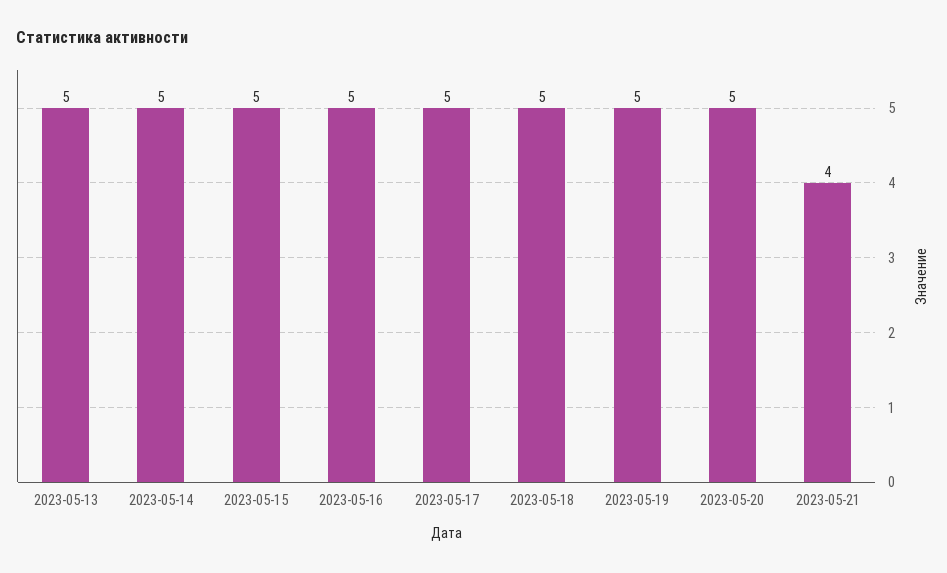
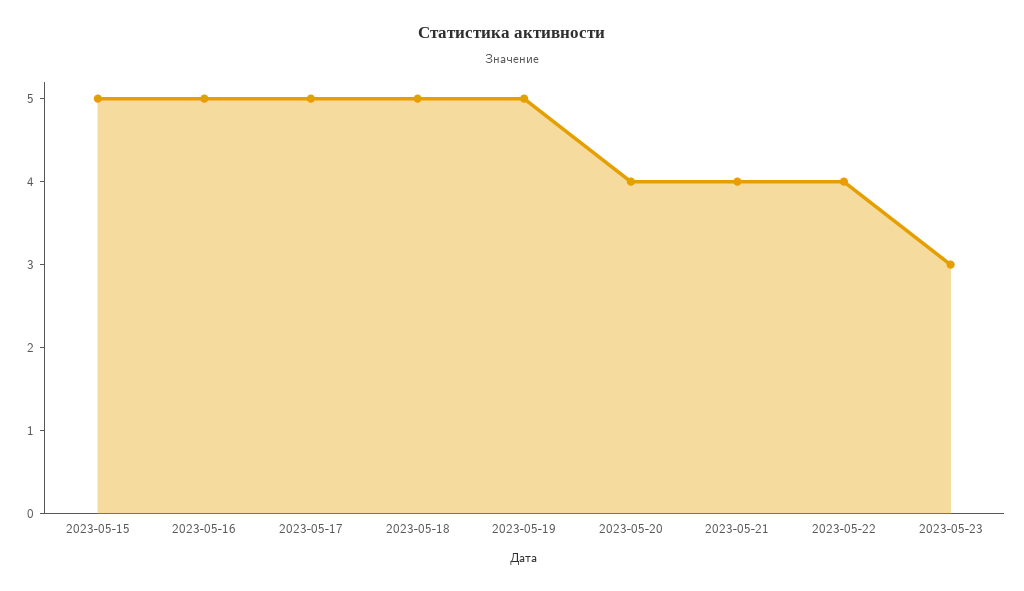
2023-05-13: 5 -> none
2023-05-14: 5 -> none
2023-05-20: 5 -> 4
2023-05-22: none -> 4
2023-05-23: none -> 3

